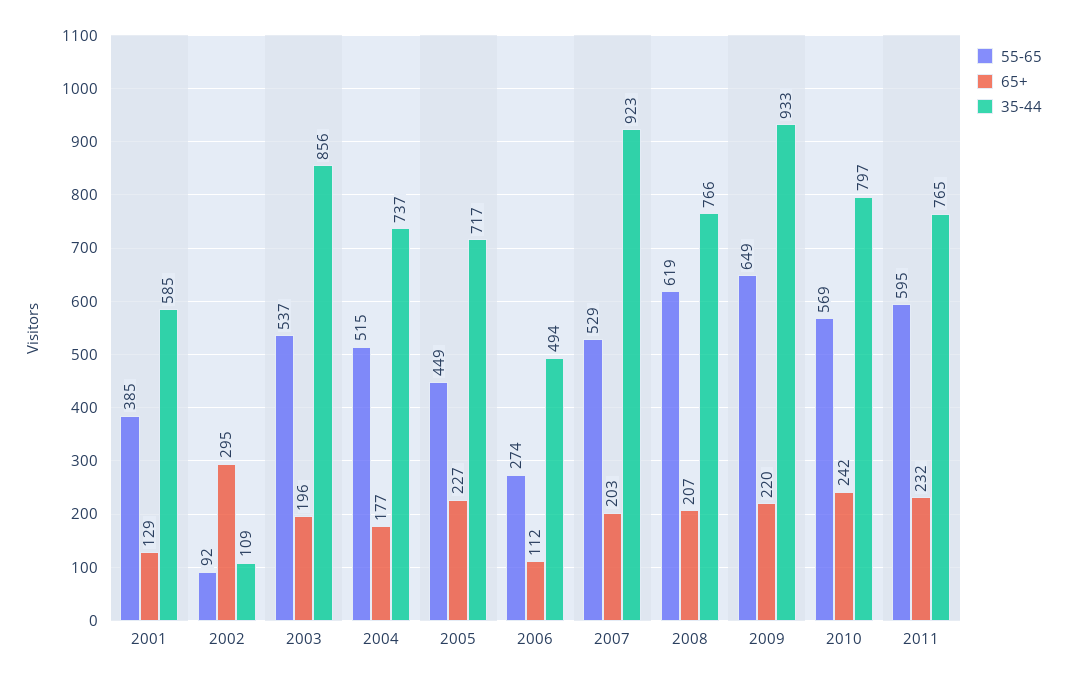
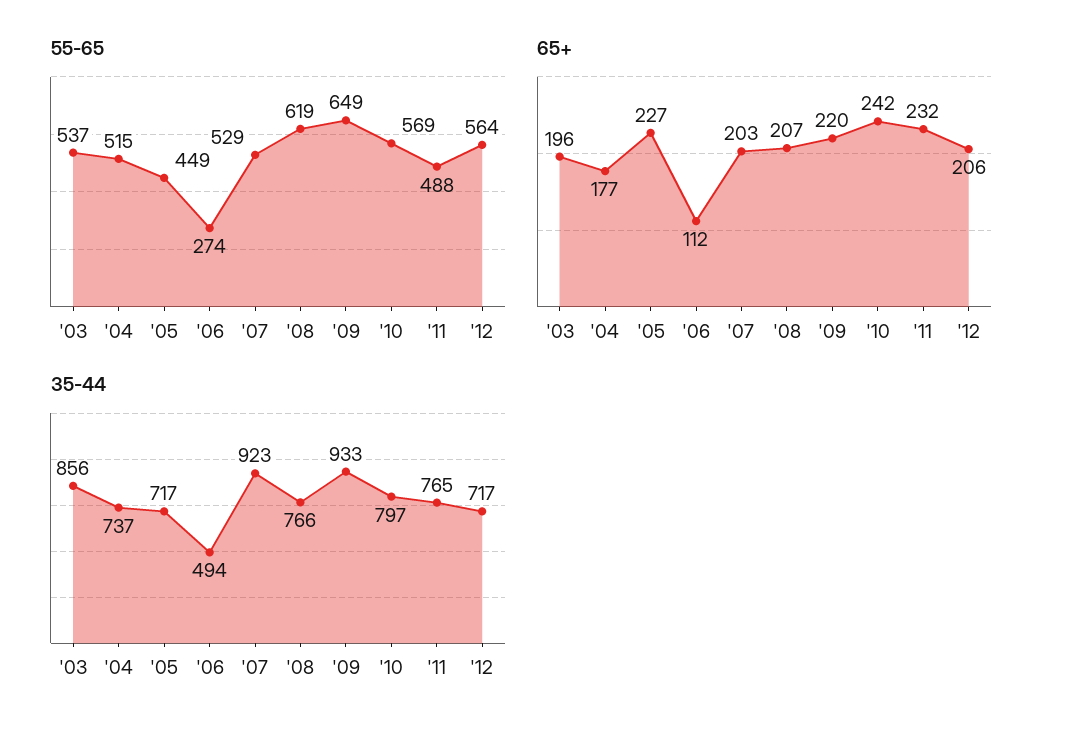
55-65, 2001: 385 -> none
65+, 2001: 129 -> none
35-44, 2001: 585 -> none
55-65, 2002: 92 -> none
65+, 2002: 295 -> none
35-44, 2002: 109 -> none
55-65, 2011: 595 -> 488
55-65, '12: none -> 564
65+, '12: none -> 206
35-44, '12: none -> 717

